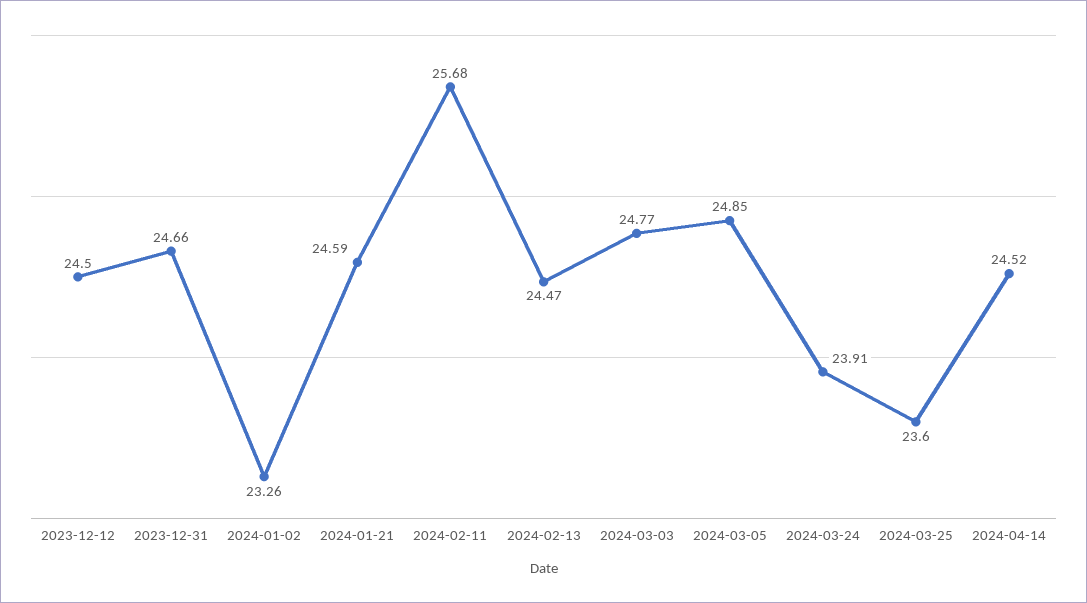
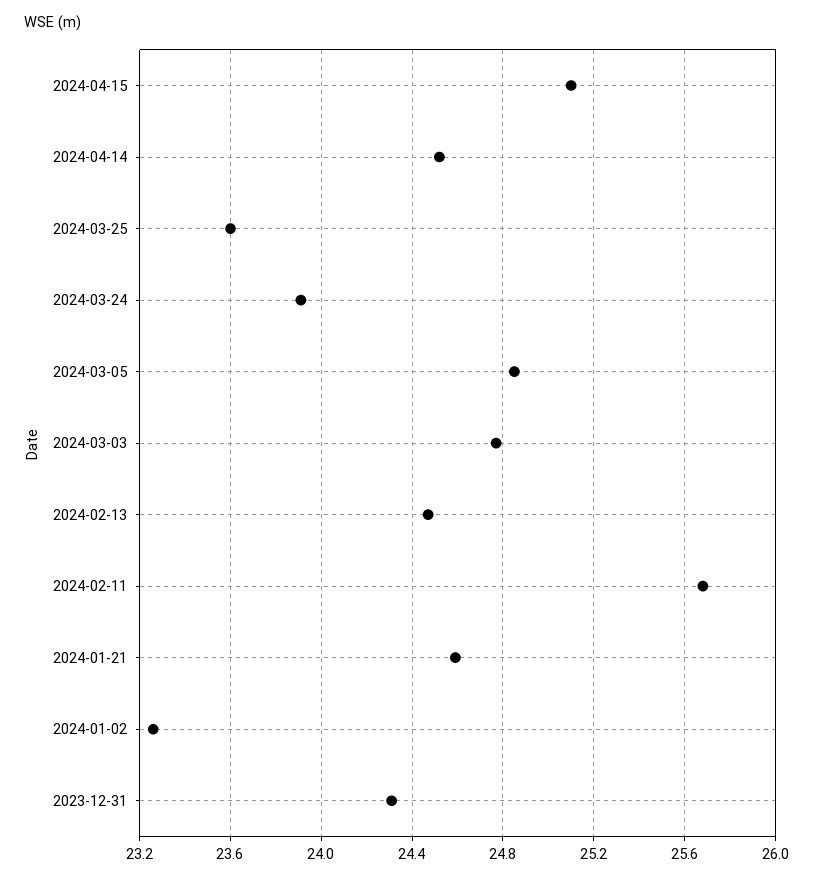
2023-12-12: 24.5 -> none
2023-12-31: 24.66 -> 24.3
2024-04-15: none -> 25.1

